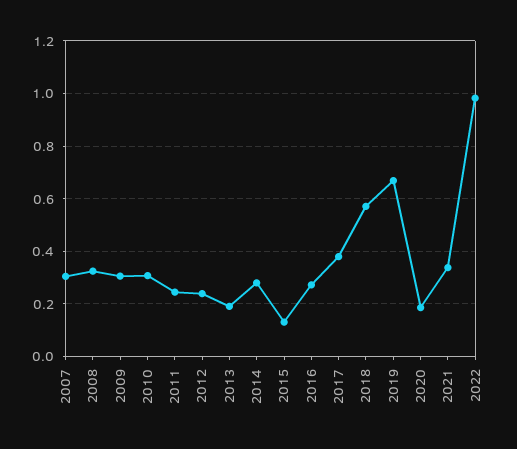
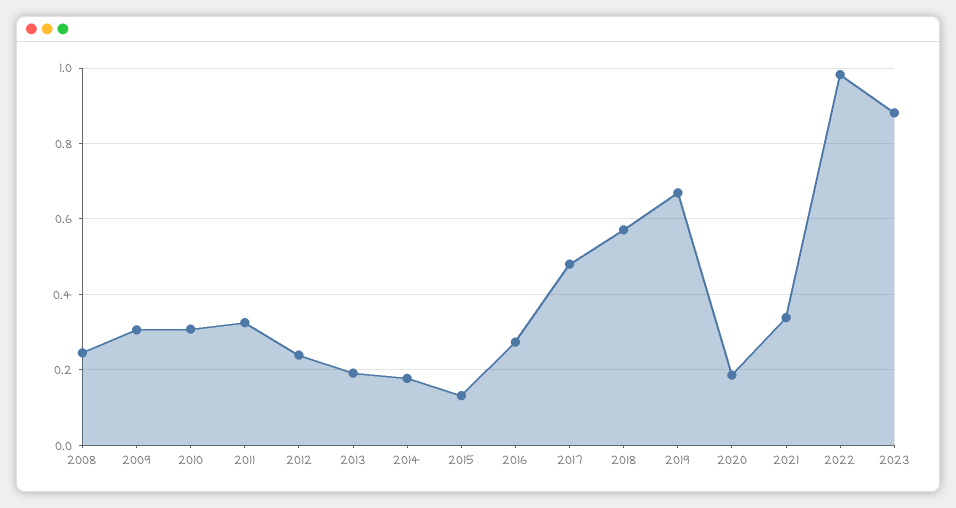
2007: 0.3 -> none
2008: 0.325 -> 0.24
2011: 0.25 -> 0.32
2014: 0.275 -> 0.18
2017: 0.375 -> 0.48
2023: none -> 0.88

